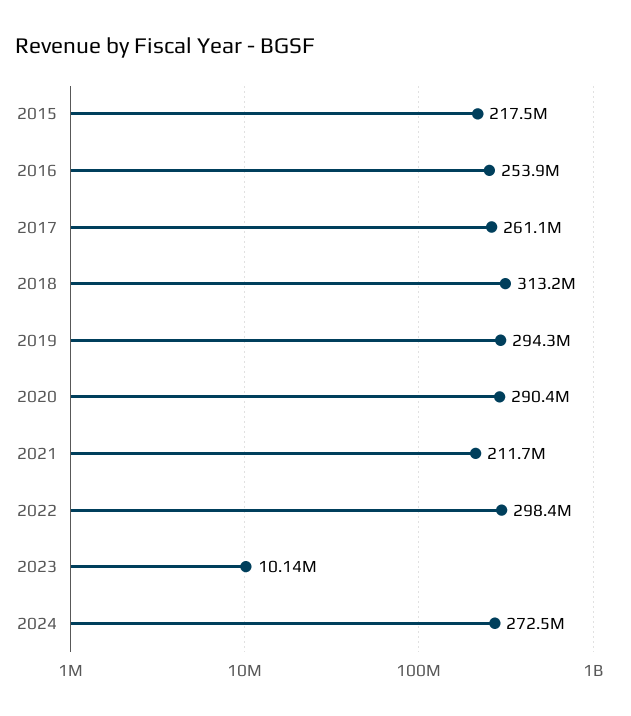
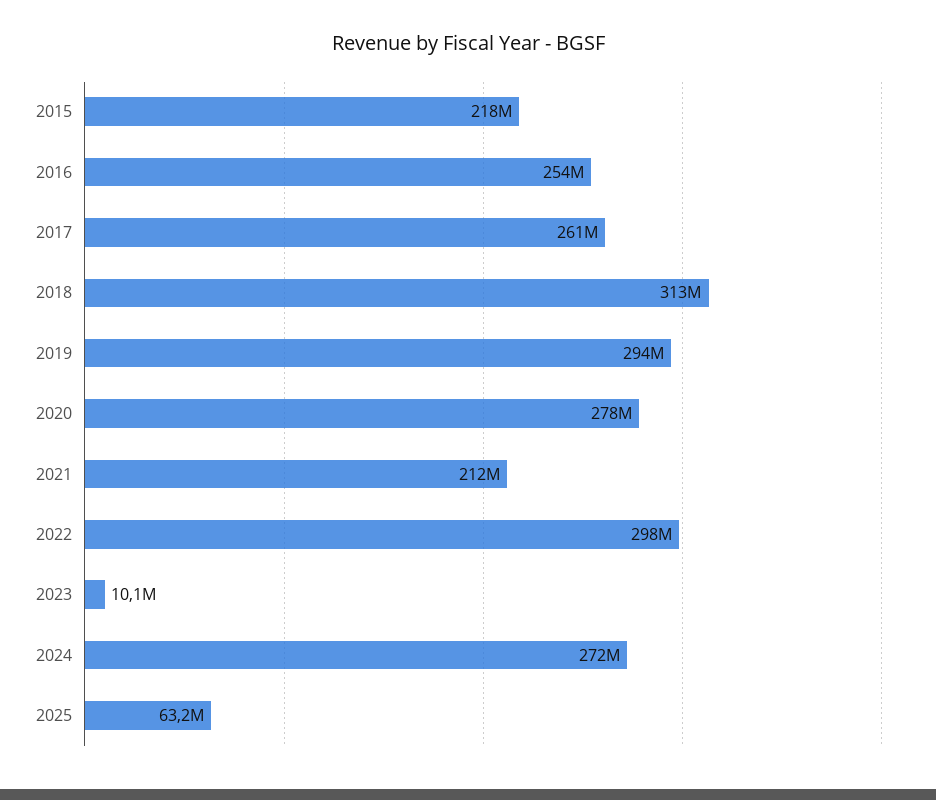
2020: 290400000 -> 278000000
2025: none -> 63200000

